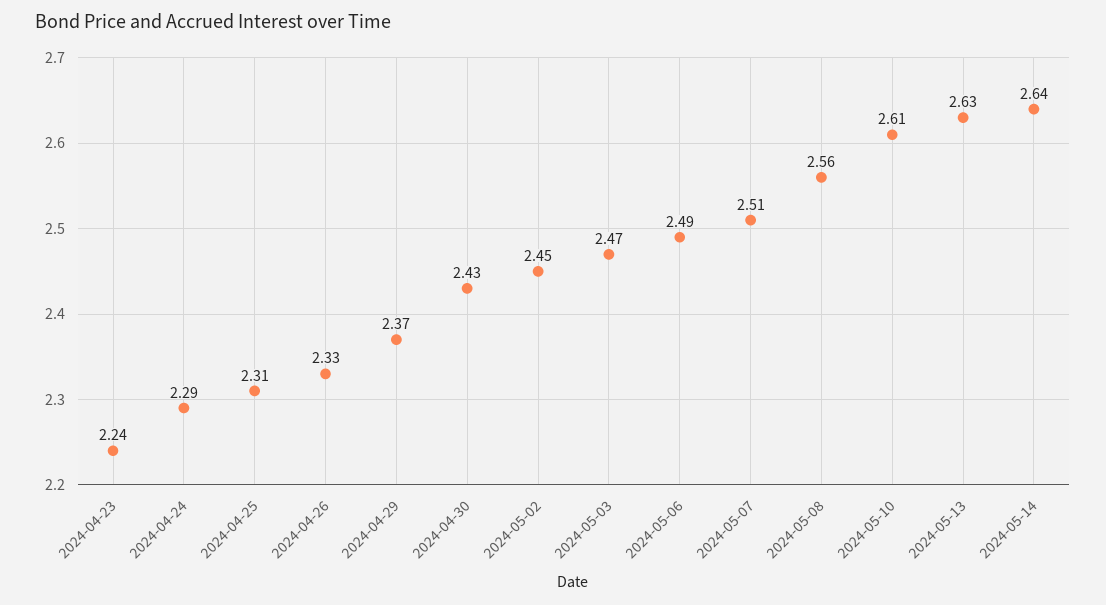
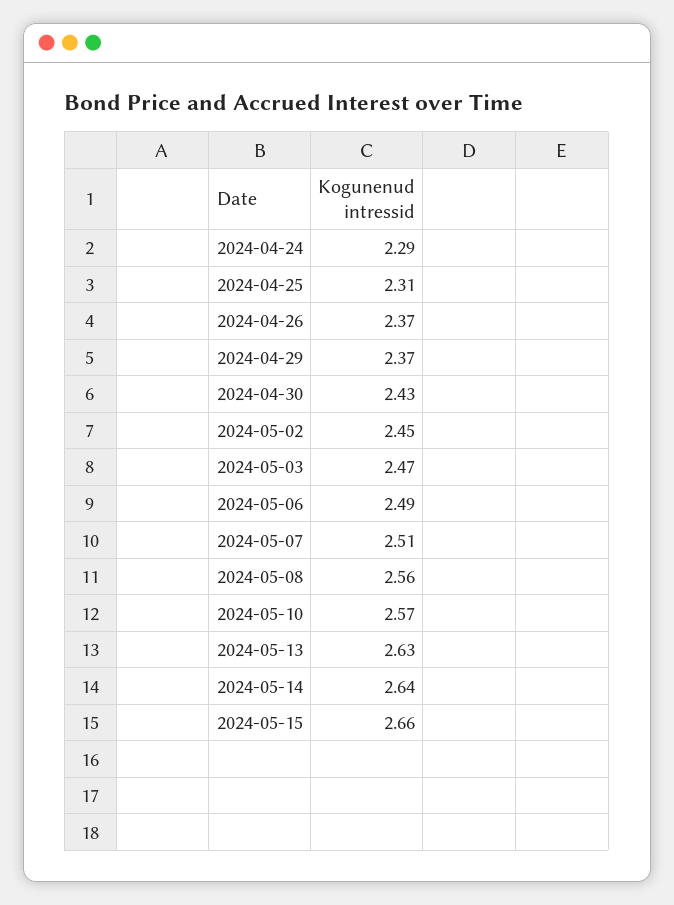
2024-04-23: 2.24 -> none
2024-04-26: 2.33 -> 2.37
2024-05-10: 2.61 -> 2.57
2024-05-15: none -> 2.66

